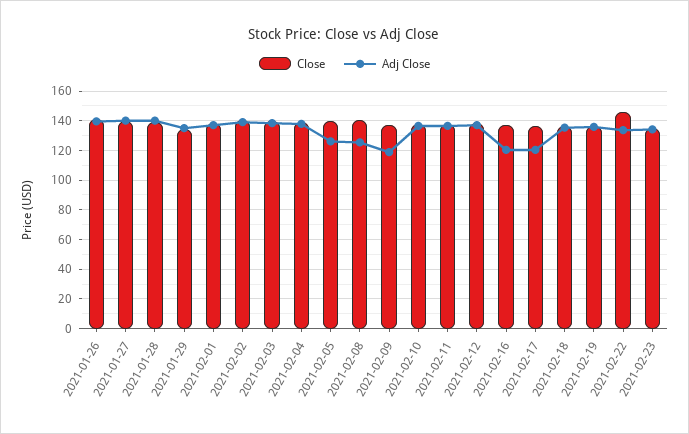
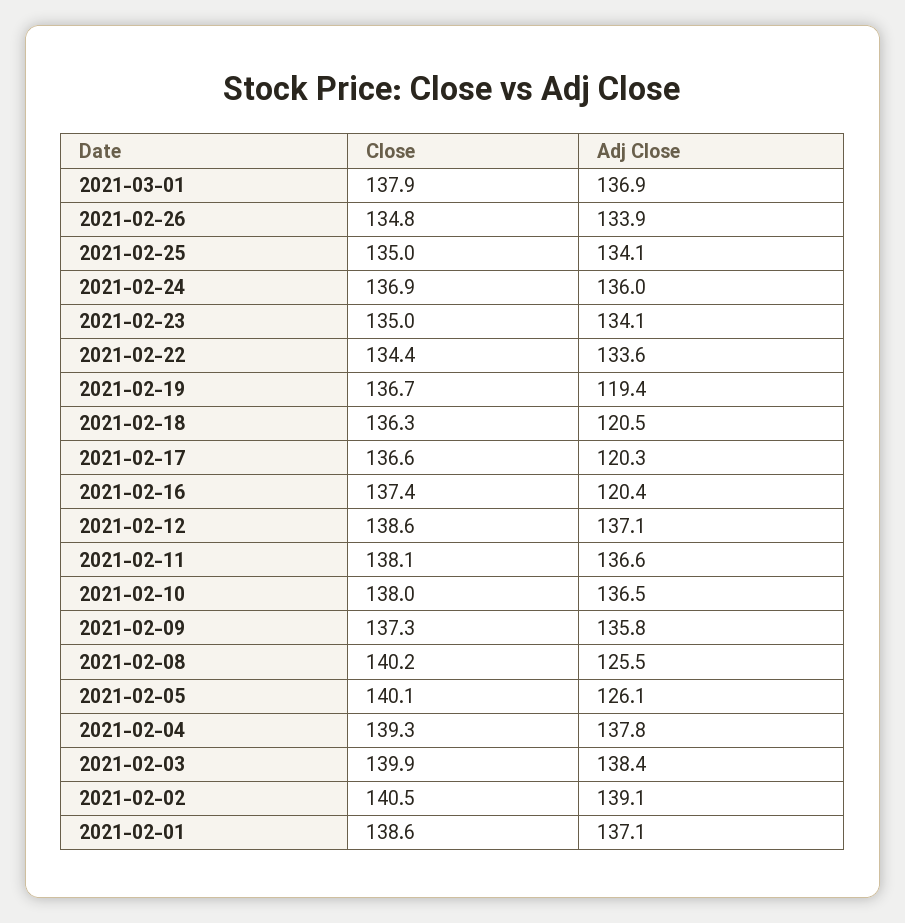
Close, 2021-01-26: 140 -> none
Adj Close, 2021-01-26: 140 -> none
Close, 2021-01-27: 140 -> none
Adj Close, 2021-01-27: 140 -> none
Close, 2021-01-28: 140 -> none
Adj Close, 2021-01-28: 140 -> none
Close, 2021-01-29: 135 -> none
Adj Close, 2021-01-29: 135 -> none
Adj Close, 2021-02-09: 120 -> 135.8
Adj Close, 2021-02-18: 135 -> 120.5
Adj Close, 2021-02-19: 135 -> 119.4
Close, 2021-02-22: 145 -> 134.4
Close, 2021-03-01: none -> 137.9
Adj Close, 2021-03-01: none -> 136.9
Close, 2021-02-26: none -> 134.8
Adj Close, 2021-02-26: none -> 133.9
Close, 2021-02-25: none -> 135
Adj Close, 2021-02-25: none -> 134.1
Close, 2021-02-24: none -> 136.9
Adj Close, 2021-02-24: none -> 136

